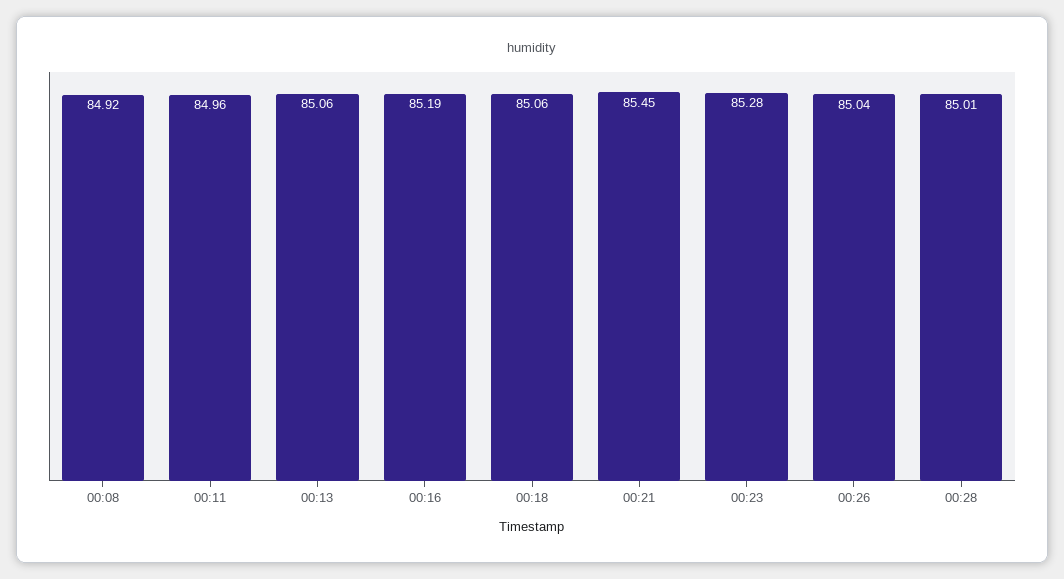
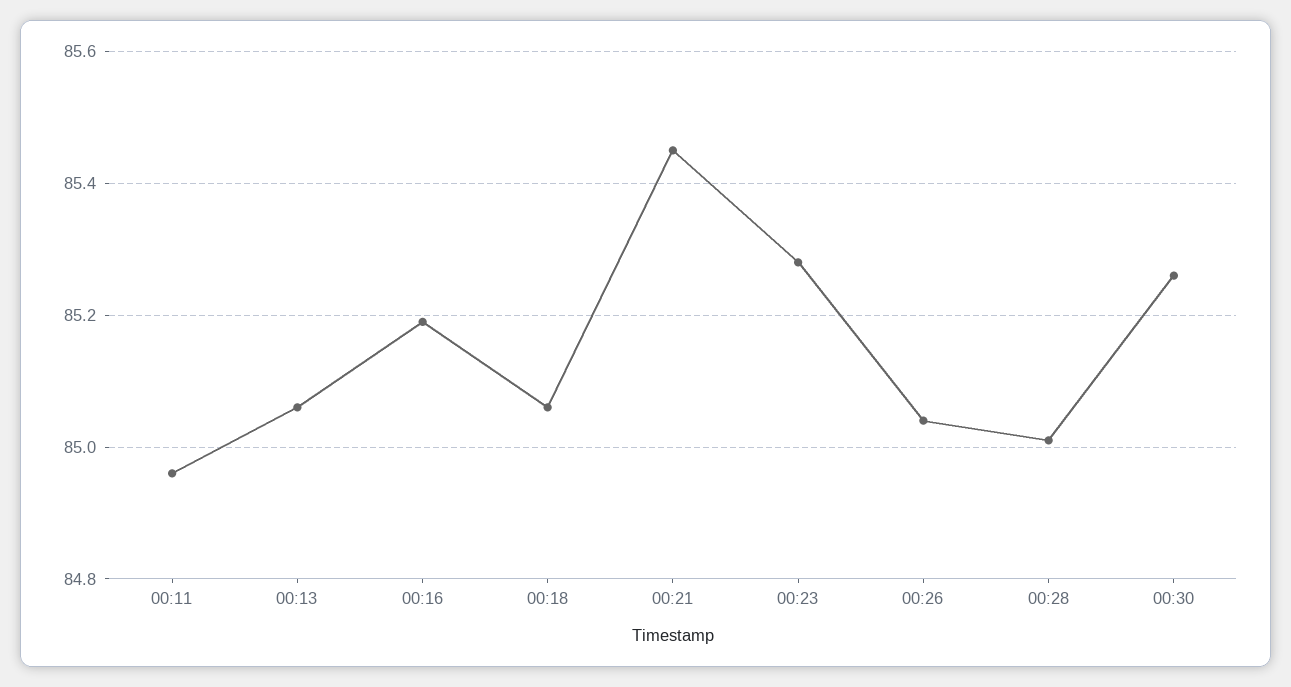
00:08: 84.92 -> none
00:30: none -> 85.25

